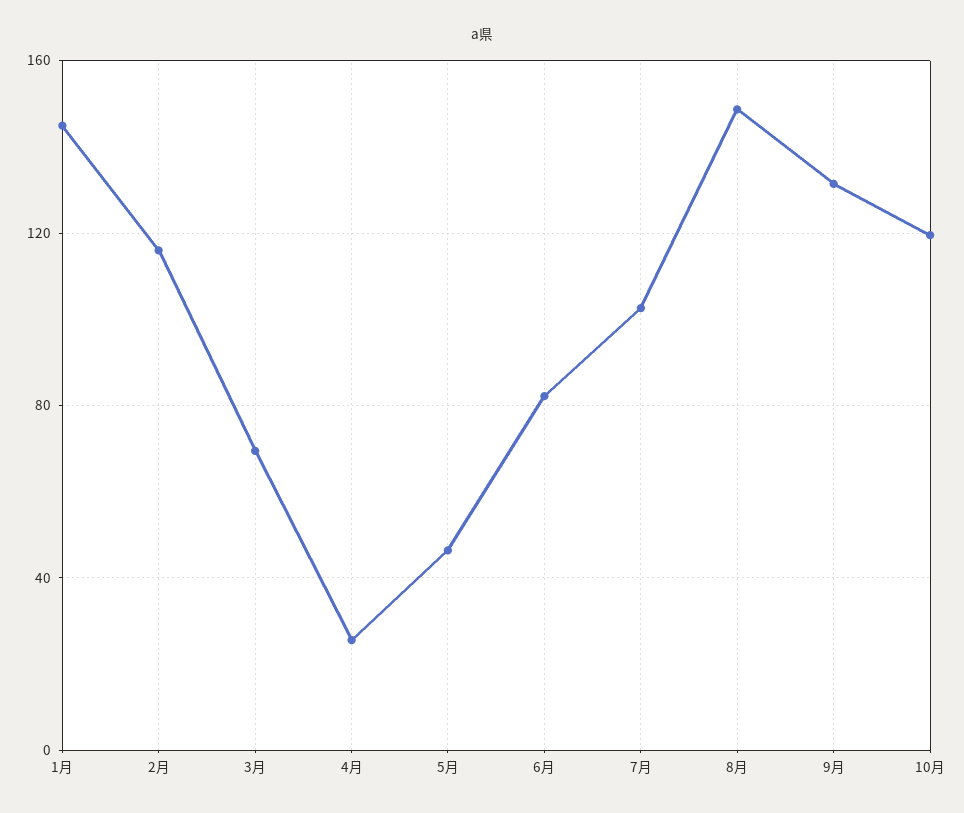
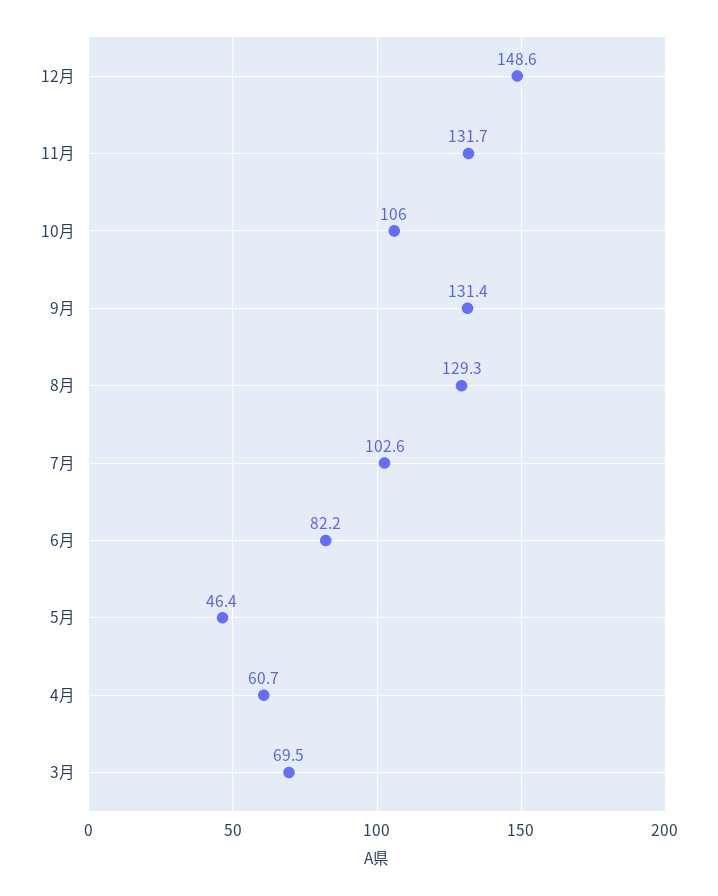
1月: 145 -> none
2月: 115 -> none
4月: 25 -> 60.7
8月: 150 -> 129.3
10月: 120 -> 106
12月: none -> 148.6
11月: none -> 131.7

